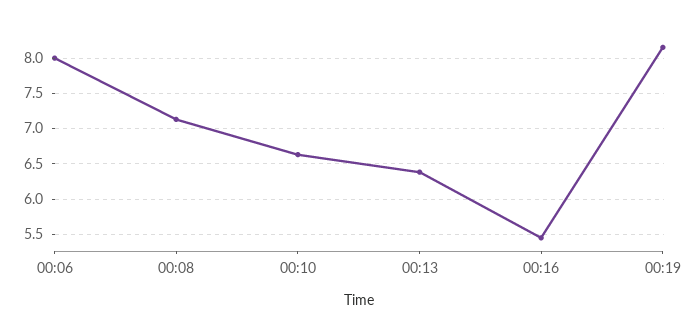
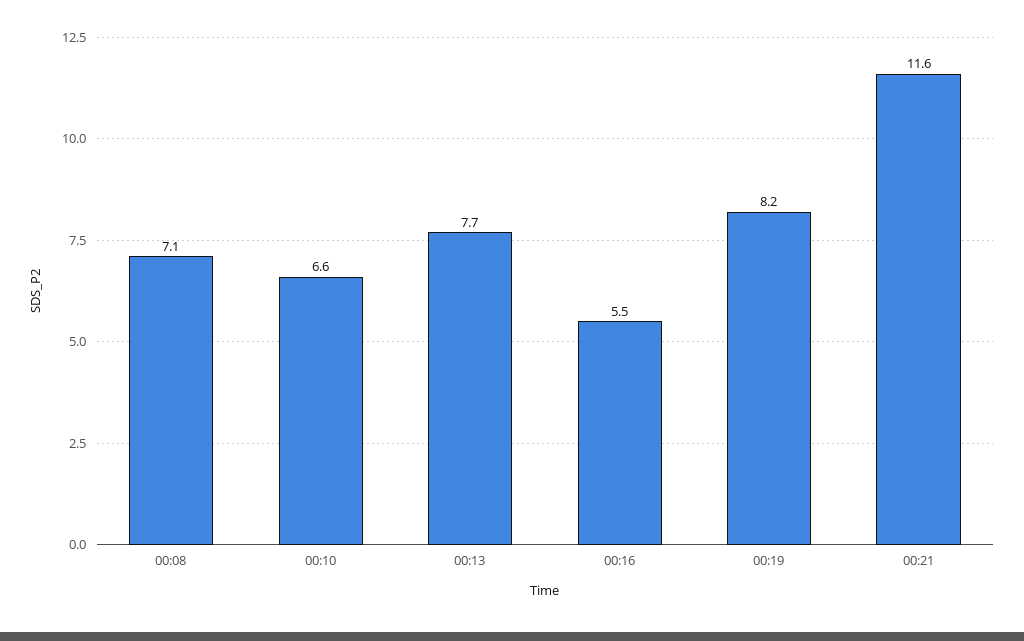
00:06: 8 -> none
00:13: 6.4 -> 7.7
00:21: none -> 11.6

